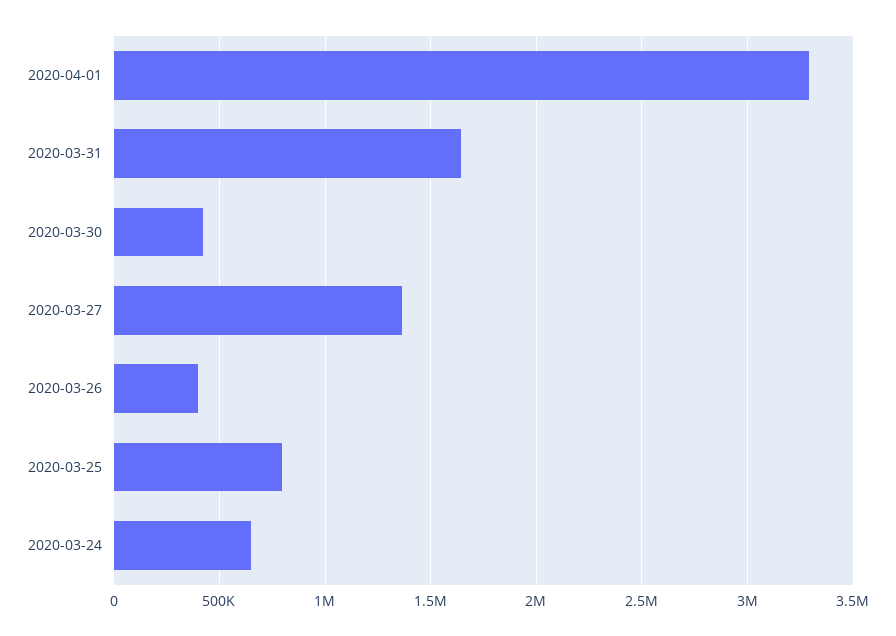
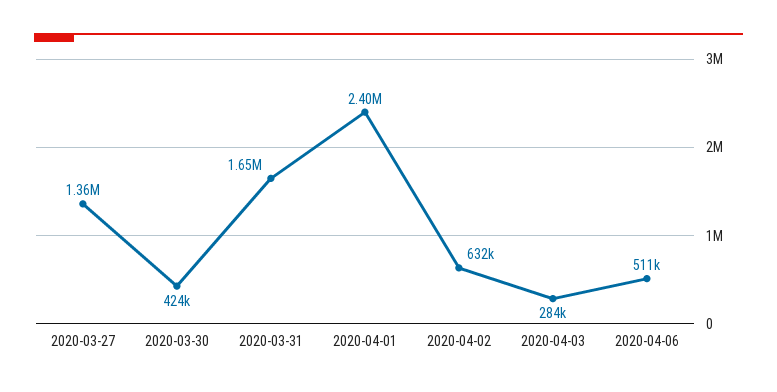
2020-04-01: 3300000 -> 2400000
2020-03-26: 400000 -> none
2020-03-25: 800000 -> none
2020-03-24: 650000 -> none
2020-04-02: none -> 632000
2020-04-03: none -> 284000
2020-04-06: none -> 511000

